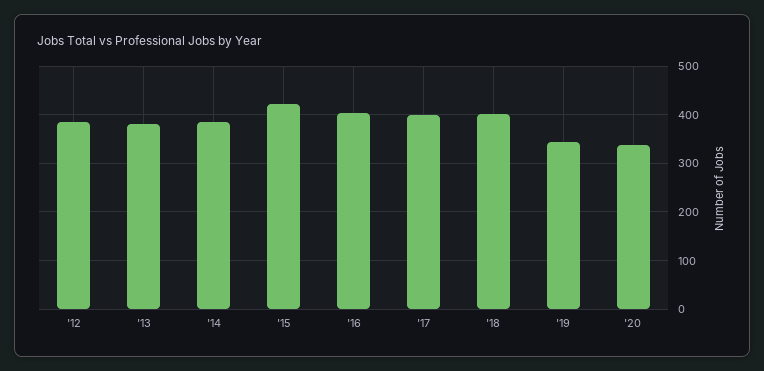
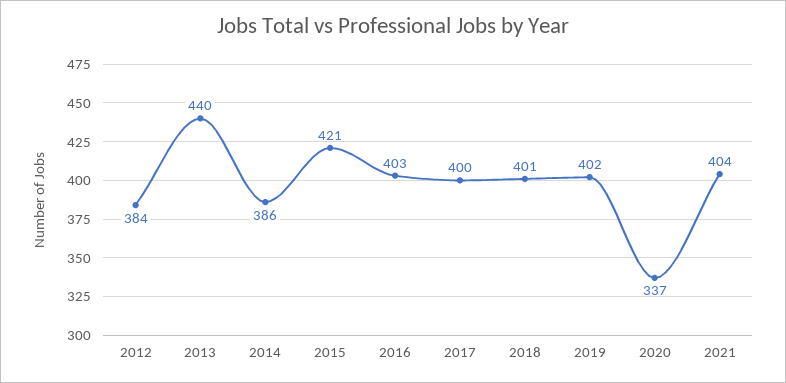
'13: 380 -> 440
'19: 340 -> 402
2021: none -> 404

